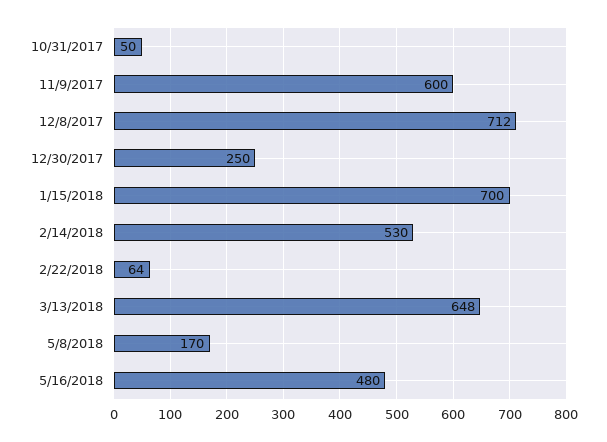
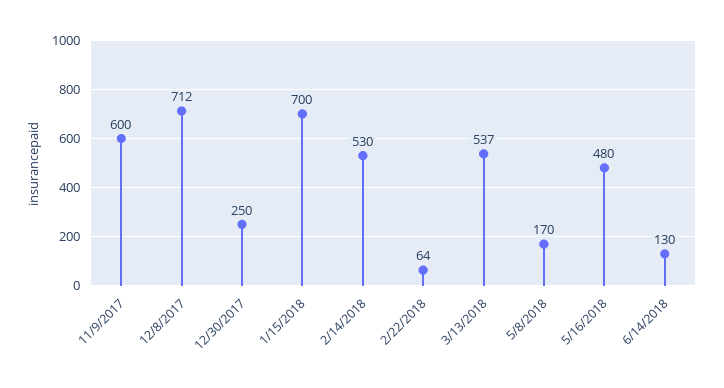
10/31/2017: 50 -> none
3/13/2018: 648 -> 537
6/14/2018: none -> 130

